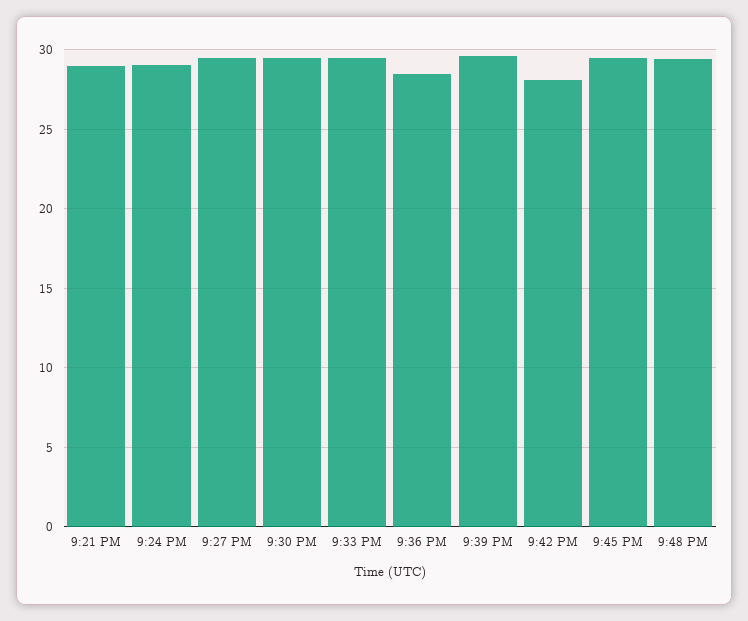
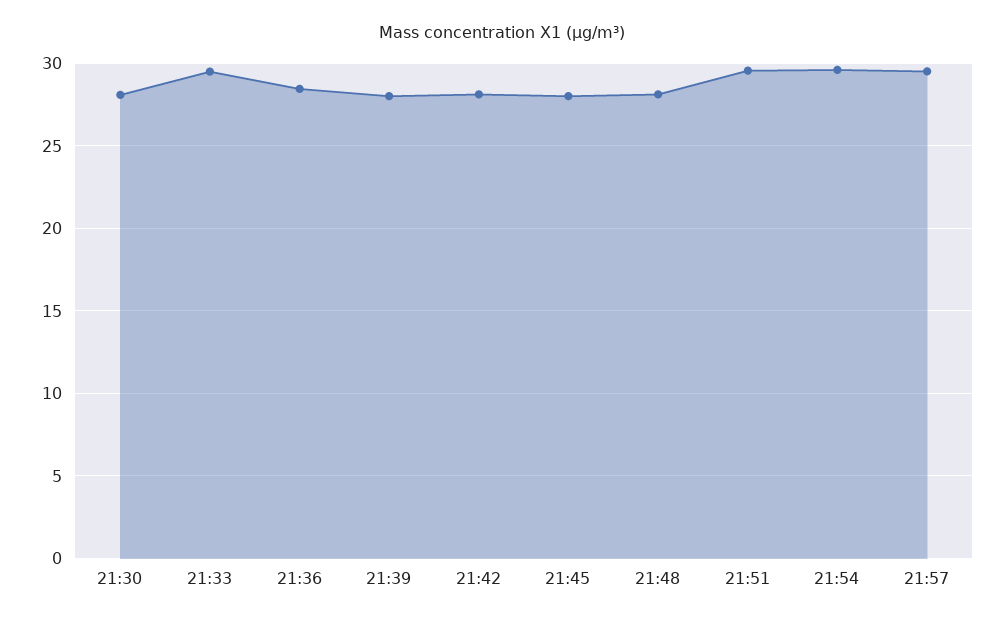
9:21 PM: 29 -> none
9:24 PM: 29 -> none
9:27 PM: 29.5 -> none
9:30 PM: 29.5 -> 28
9:39 PM: 29.5 -> 28
9:45 PM: 29.5 -> 28
9:48 PM: 29.5 -> 28
21:51: none -> 29.5
21:54: none -> 29.5
21:57: none -> 29.5

